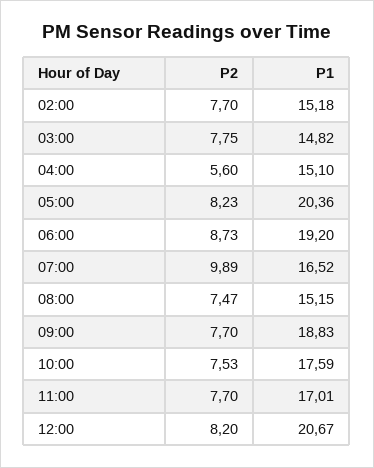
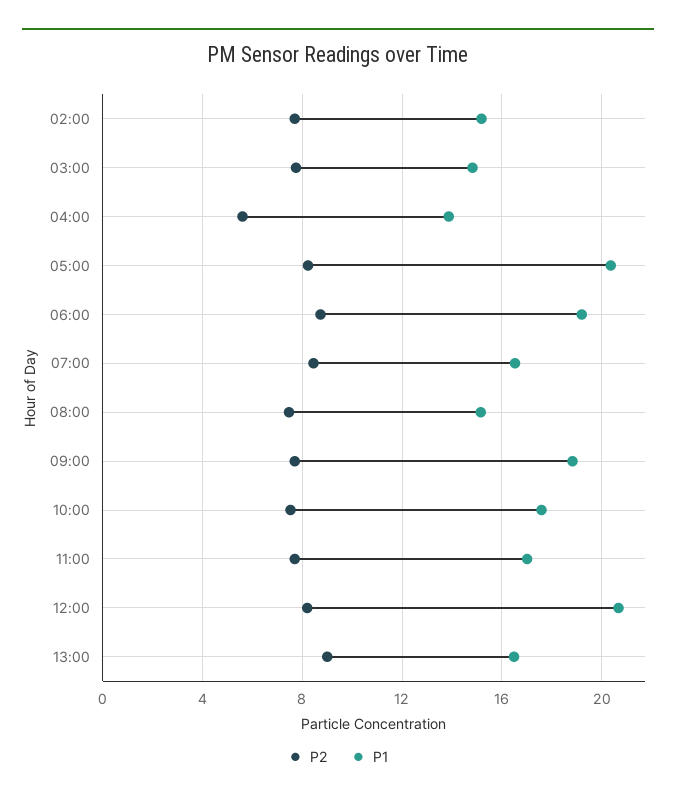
P1, 04:00: 15.1 -> 14
P2, 07:00: 9.89 -> 8.5
P2, 13:00: none -> 9
P1, 13:00: none -> 16.5

